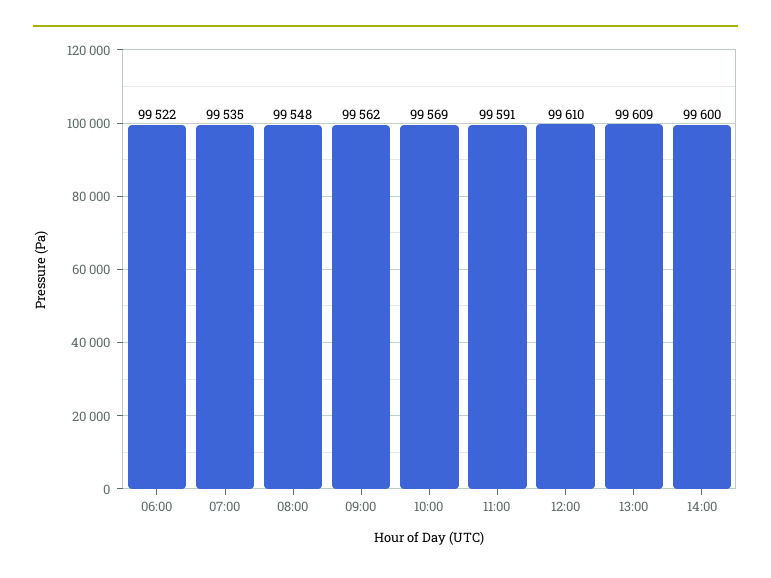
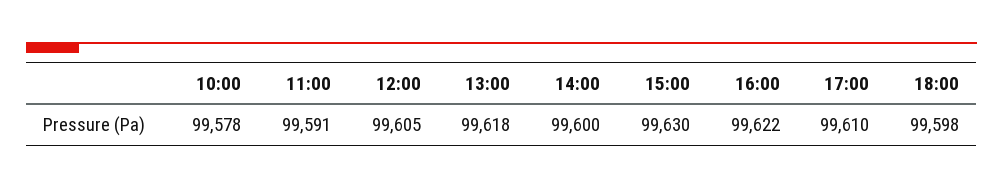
06:00: 99522 -> none
07:00: 99535 -> none
08:00: 99548 -> none
09:00: 99562 -> none
10:00: 99569 -> 99578
12:00: 99610 -> 99605
13:00: 99609 -> 99618
15:00: none -> 99630
16:00: none -> 99622
17:00: none -> 99610
18:00: none -> 99598

